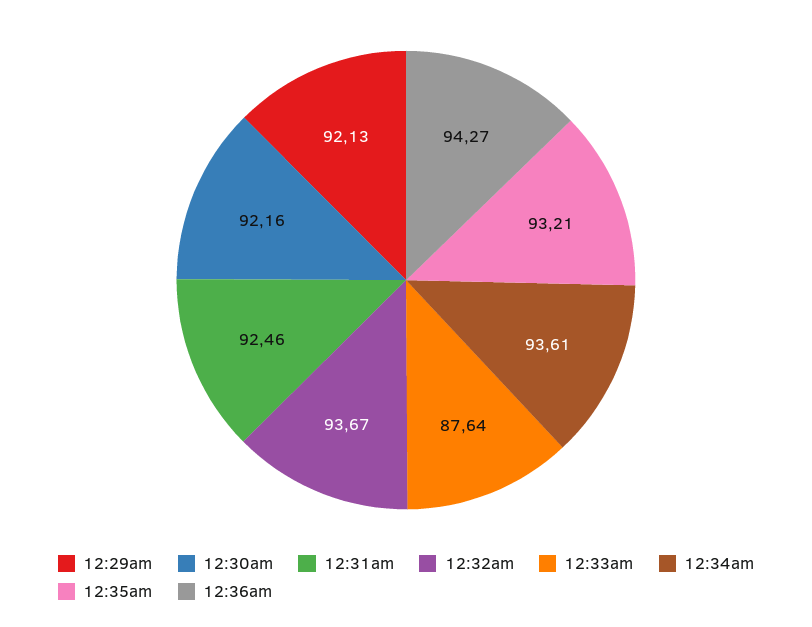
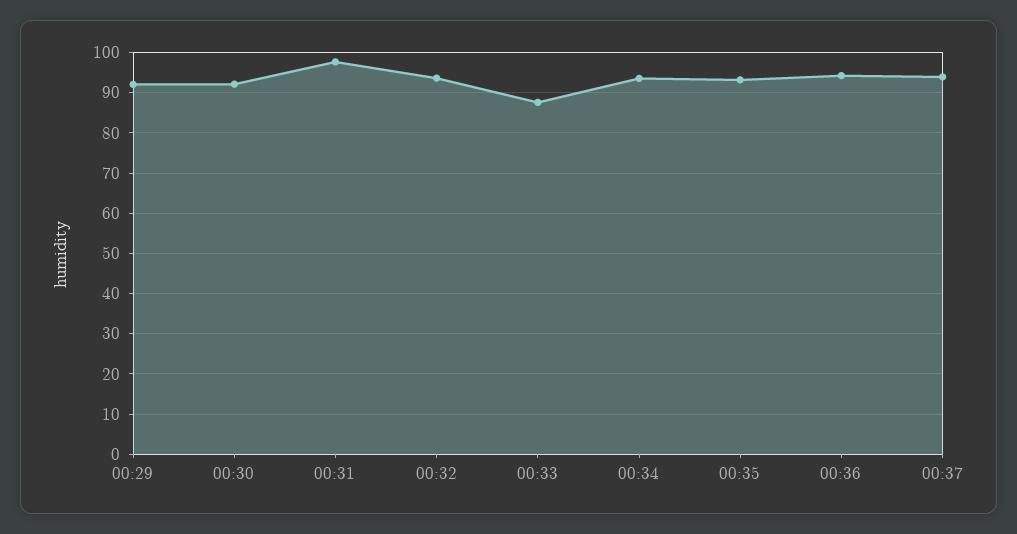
12:31am: 92.46 -> 98
00:37: none -> 94

